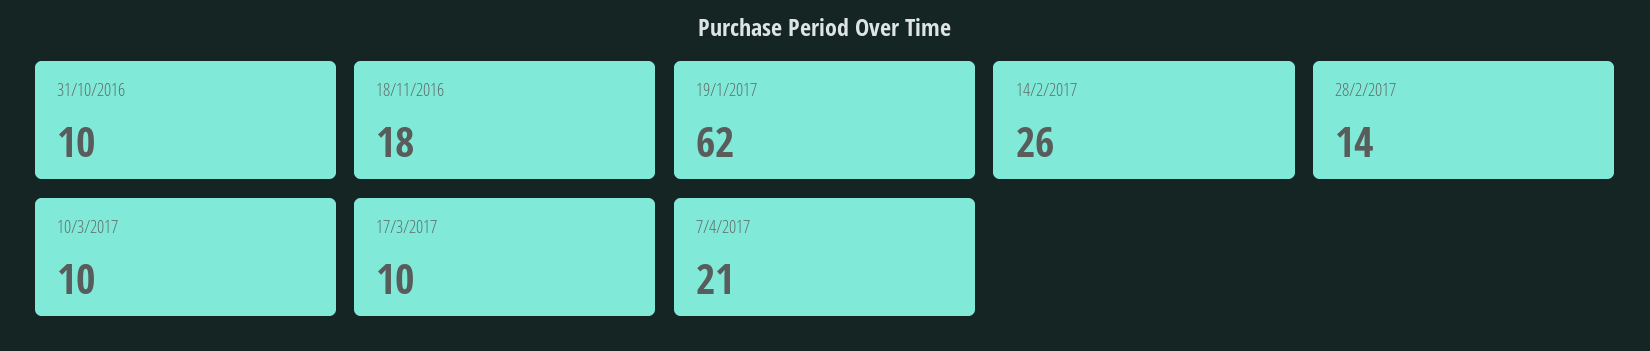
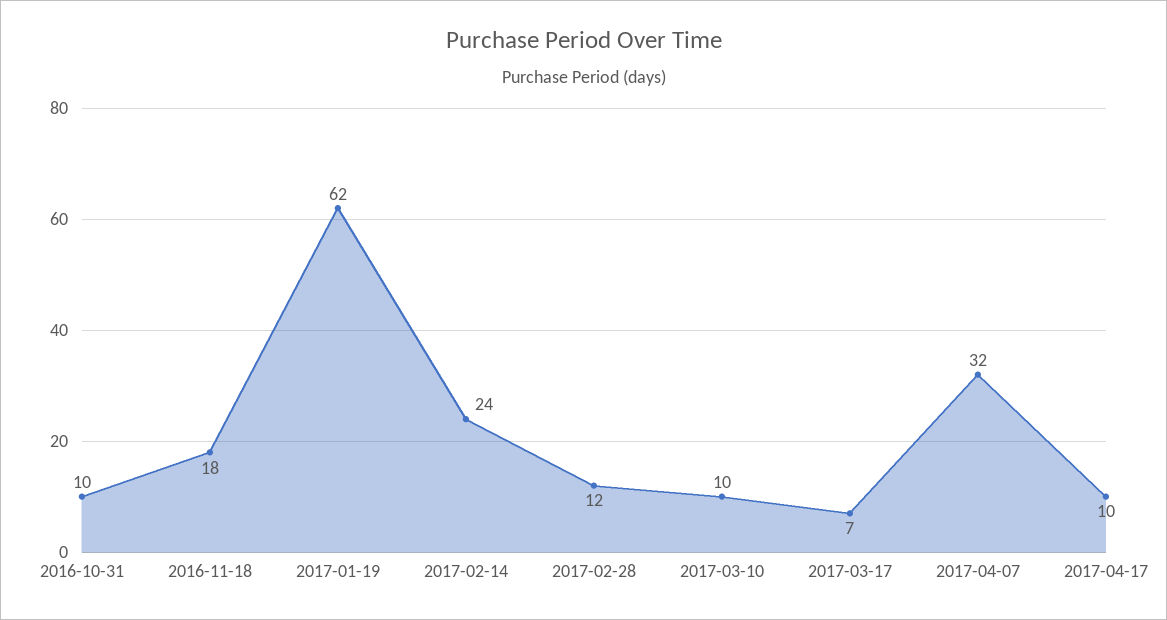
14/2/2017: 26 -> 24
28/2/2017: 14 -> 12
17/3/2017: 10 -> 7
7/4/2017: 21 -> 32
2017-04-17: none -> 10

